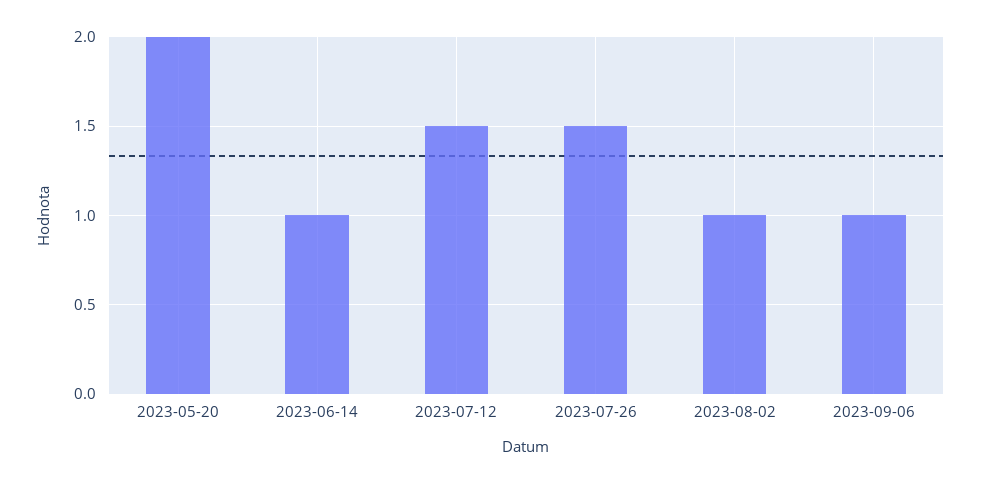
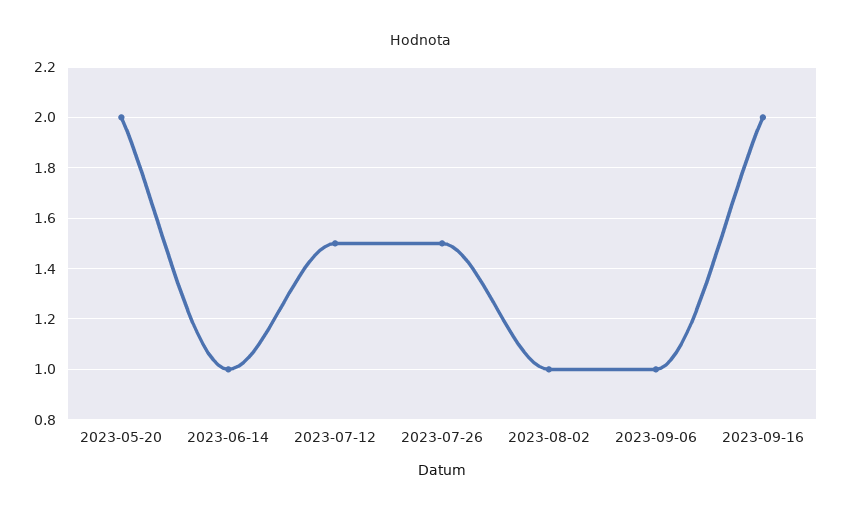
2023-09-16: none -> 2

